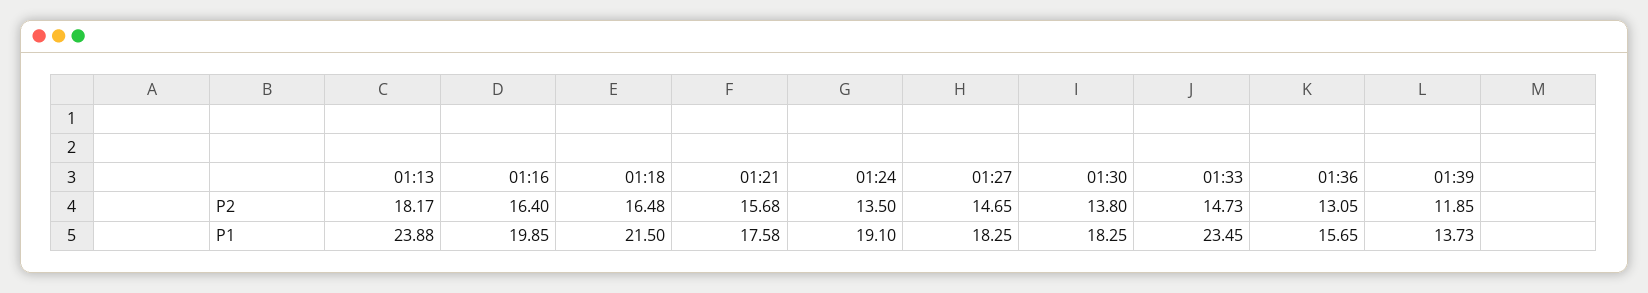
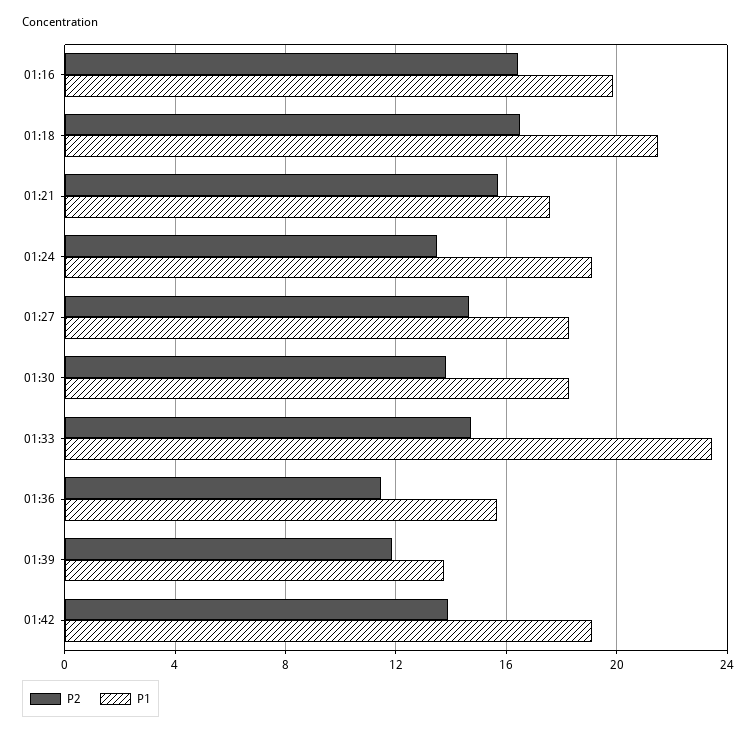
P2, 01:13: 18.17 -> none
P2, 01:36: 13.05 -> 11.5
P1, 01:13: 23.88 -> none
P2, 01:42: none -> 14
P1, 01:42: none -> 19

